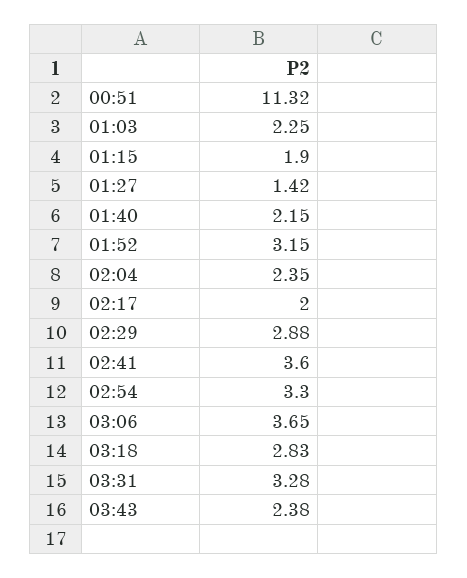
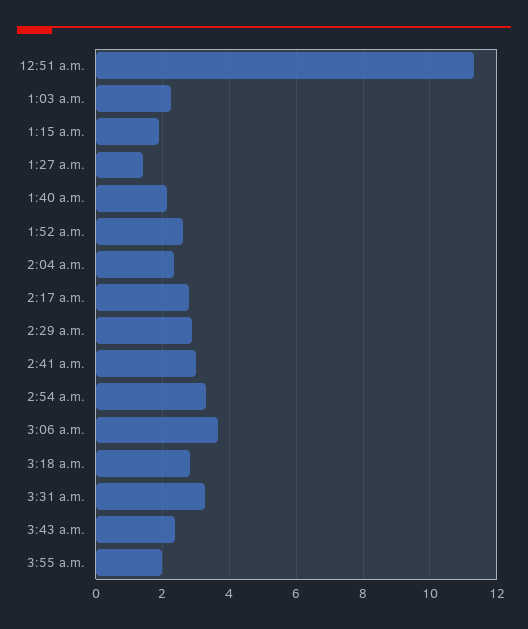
01:52: 3.15 -> 2.6
02:17: 2 -> 2.8
02:41: 3.6 -> 3
3:55 a.m.: none -> 2

